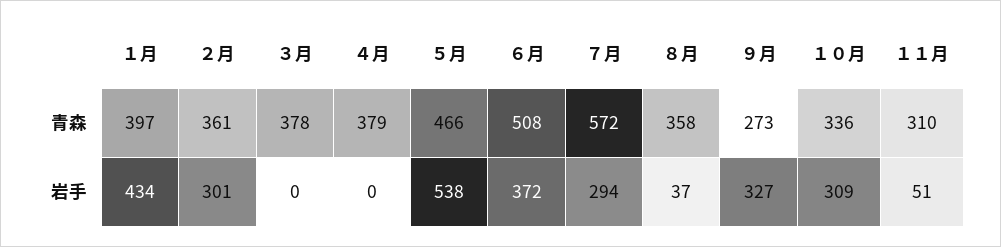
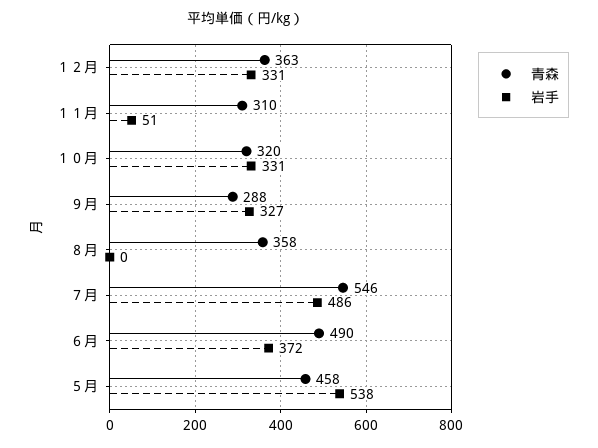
青森, １月: 397 -> none
青森, ２月: 361 -> none
青森, ３月: 378 -> none
青森, ４月: 379 -> none
青森, ５月: 466 -> 458
青森, ６月: 508 -> 490
青森, ７月: 572 -> 546
青森, ９月: 273 -> 288
青森, １０月: 336 -> 320
岩手, １月: 434 -> none
岩手, ２月: 301 -> none
岩手, ３月: 0 -> none
岩手, ４月: 0 -> none
岩手, ７月: 294 -> 486
岩手, ８月: 37 -> 0
岩手, １０月: 309 -> 331
青森, １２月: none -> 363
岩手, １２月: none -> 331

